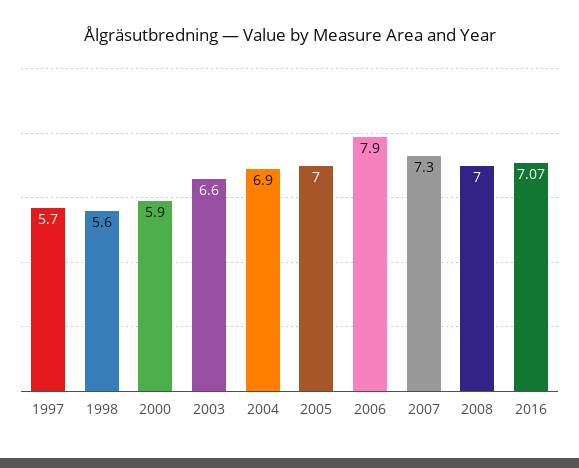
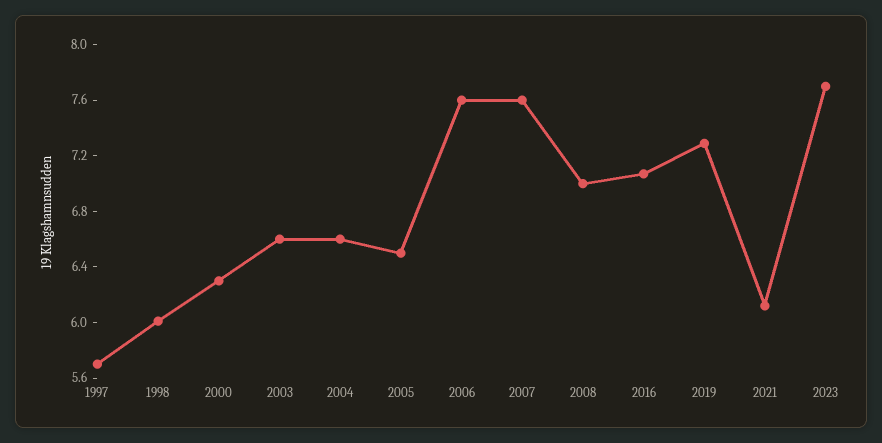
1998: 5.6 -> 6
2000: 5.9 -> 6.3
2004: 6.9 -> 6.6
2005: 7 -> 6.5
2006: 7.9 -> 7.6
2007: 7.3 -> 7.6
2019: none -> 7.3
2021: none -> 6.1
2023: none -> 7.7

